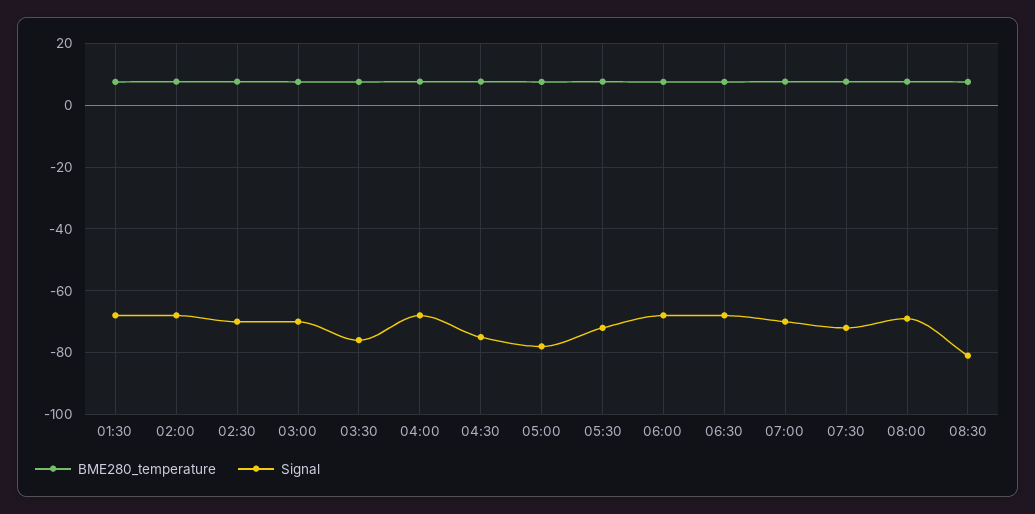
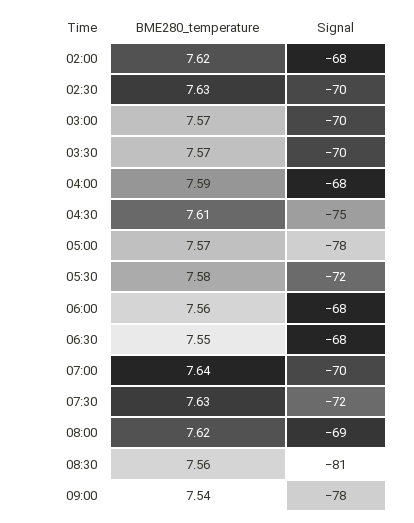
BME280_temperature, 01:30: 8 -> none
Signal, 01:30: -68 -> none
Signal, 03:30: -76 -> -70
BME280_temperature, 09:00: none -> 7.54
Signal, 09:00: none -> -78

